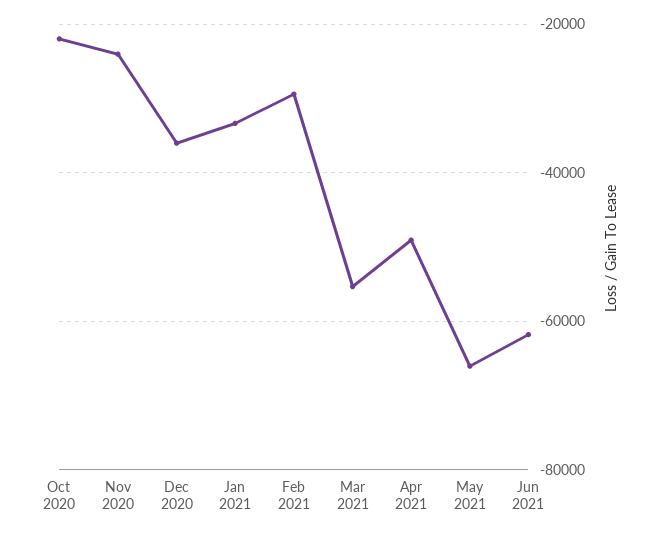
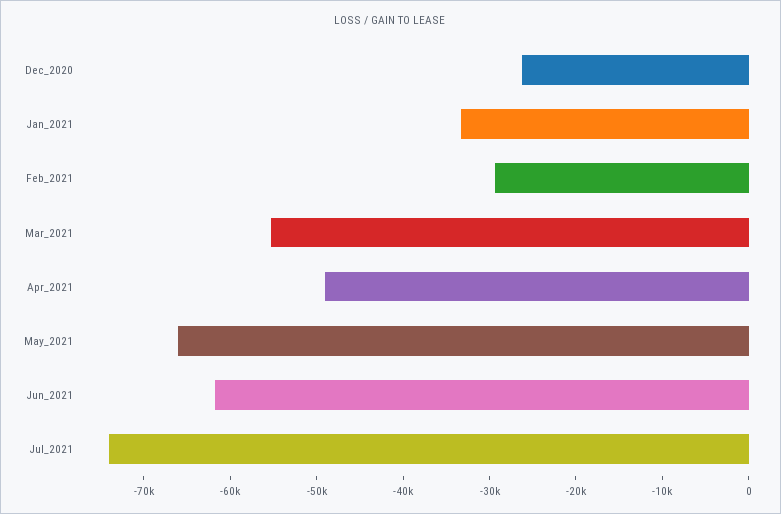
Oct 2020: -22000 -> none
Nov 2020: -24000 -> none
Dec 2020: -36000 -> -26000
Jul_2021: none -> -74000

